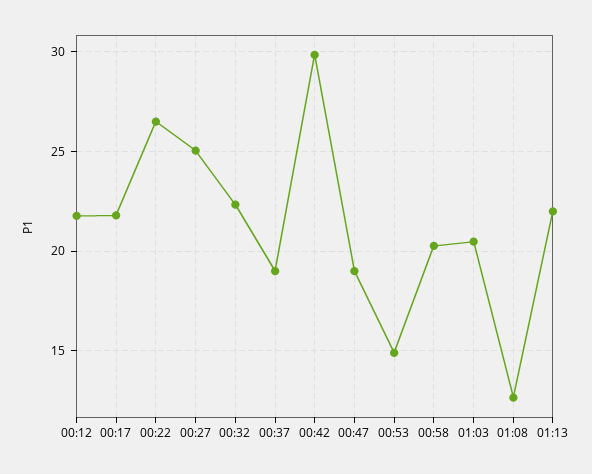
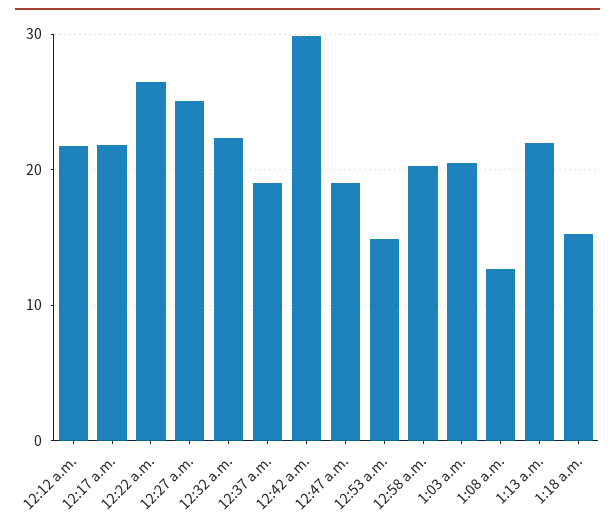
1:18 a.m.: none -> 15

